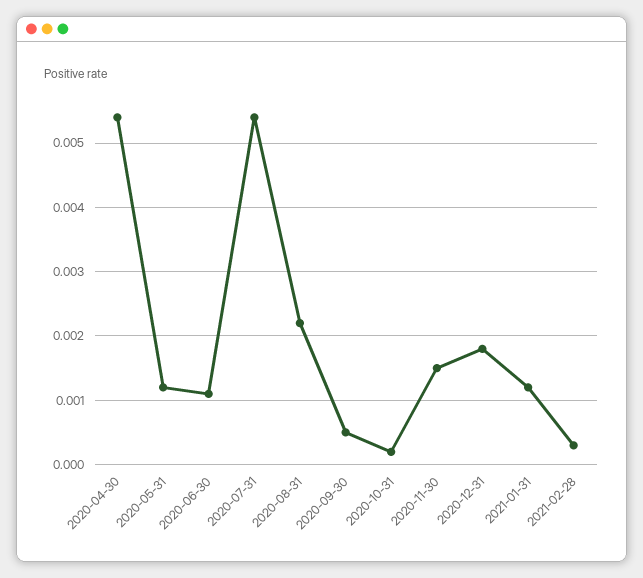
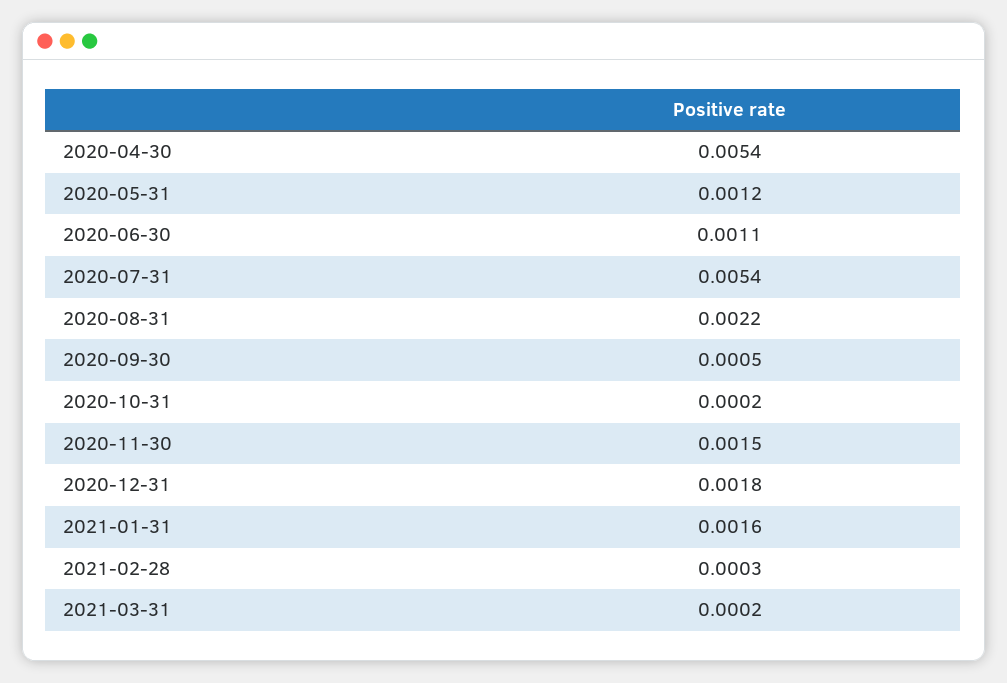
2021-01-31: 0.0012 -> 0.0016
2021-03-31: none -> 0.0002

